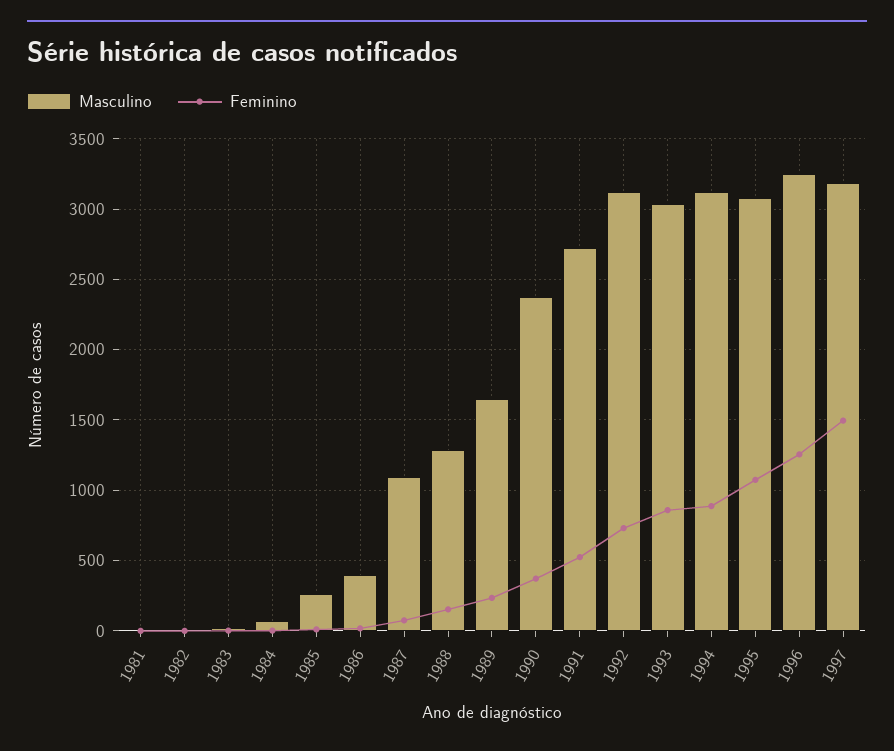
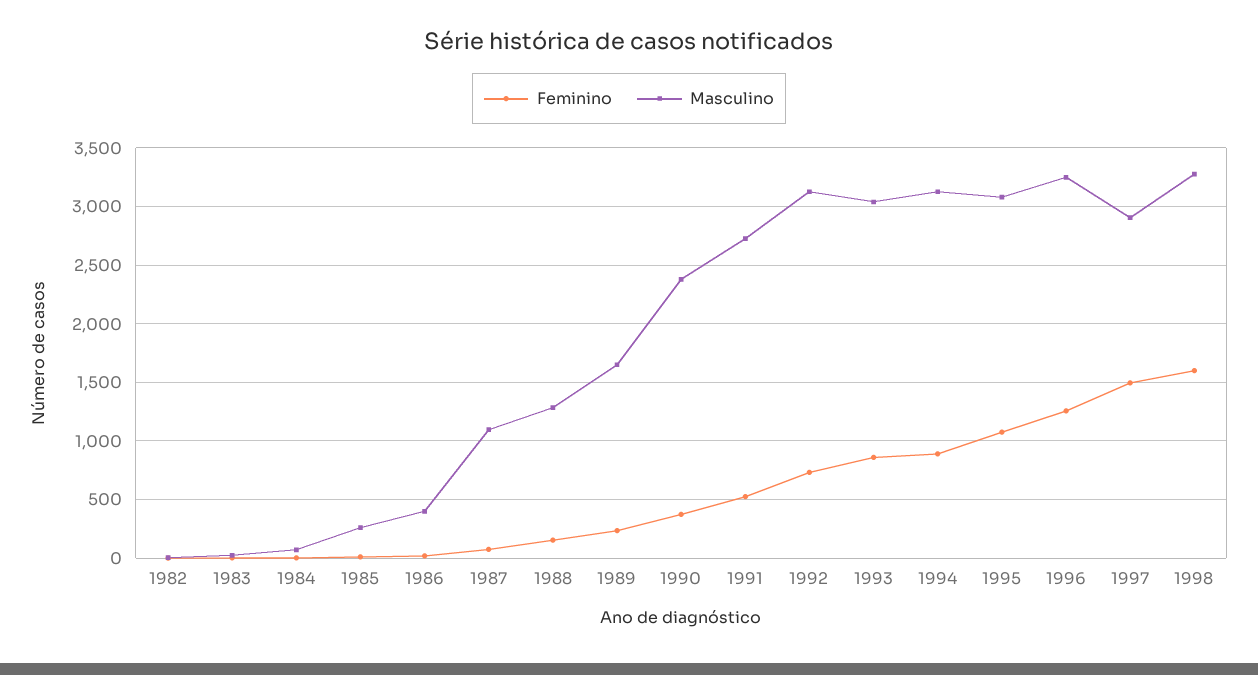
Masculino, 1981: 0 -> none
Feminino, 1981: 0 -> none
Masculino, 1997: 3200 -> 2900
Feminino, 1998: none -> 1600
Masculino, 1998: none -> 3300

